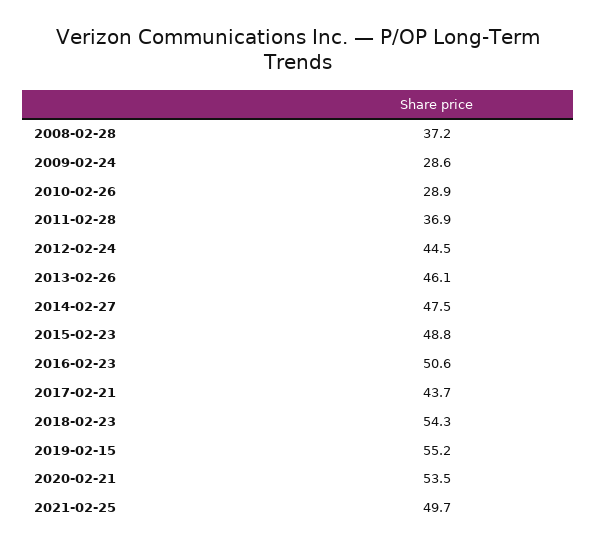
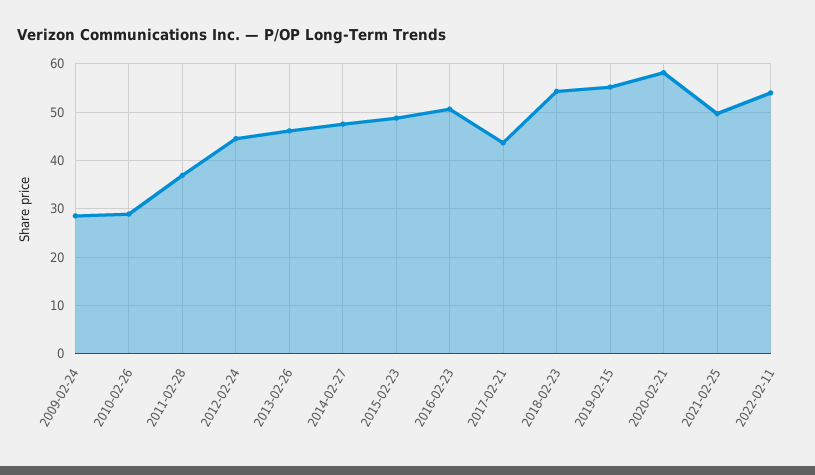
2008-02-28: 37.2 -> none
2020-02-21: 53.5 -> 58
2022-02-11: none -> 54

